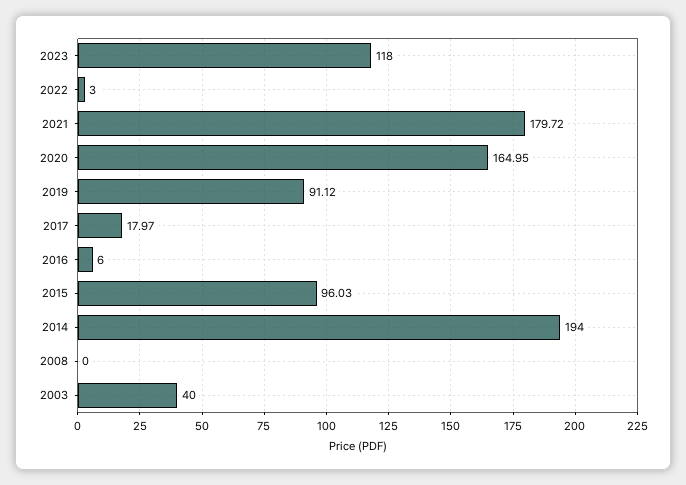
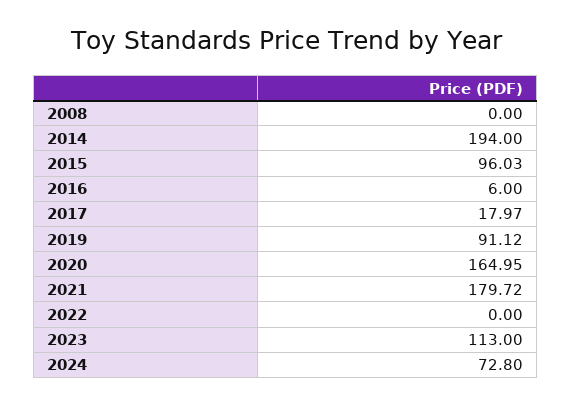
2023: 118 -> 113
2022: 3 -> 0
2003: 40 -> none
2024: none -> 72.8

